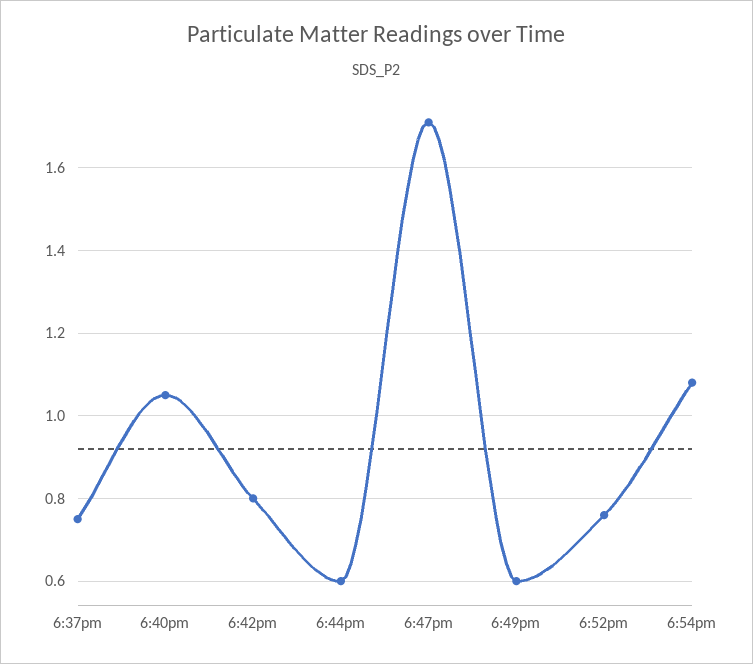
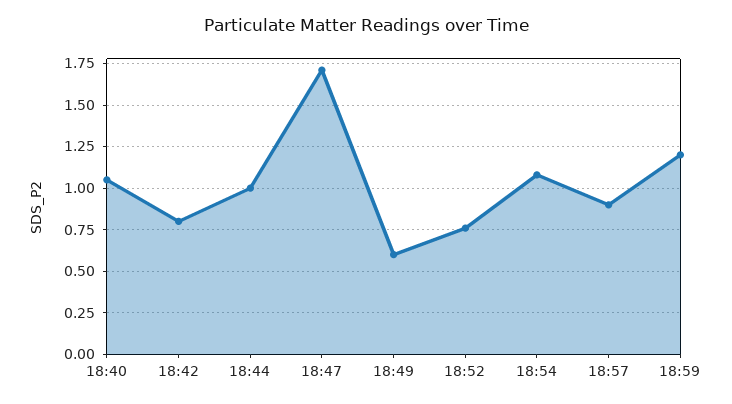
6:37pm: 0.75 -> none
6:44pm: 0.6 -> 1
18:57: none -> 0.9
18:59: none -> 1.2

